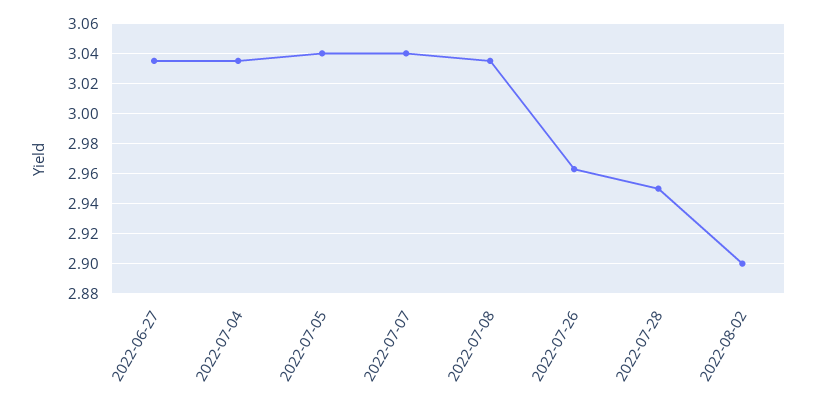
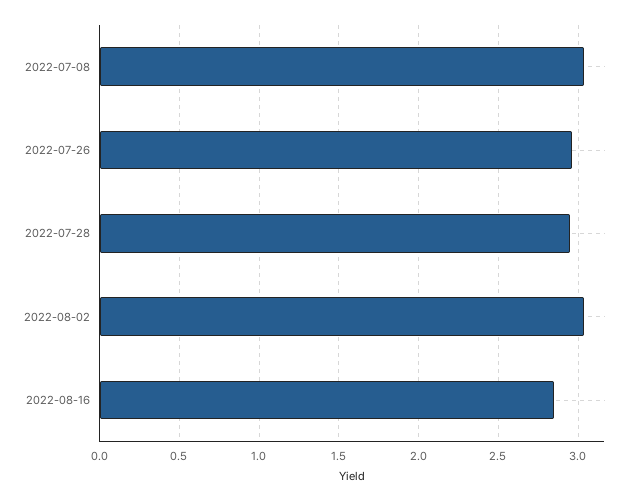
2022-06-27: 3.035 -> none
2022-07-04: 3.035 -> none
2022-07-05: 3.04 -> none
2022-07-07: 3.04 -> none
2022-08-02: 2.9 -> 3.05
2022-08-16: none -> 2.85

